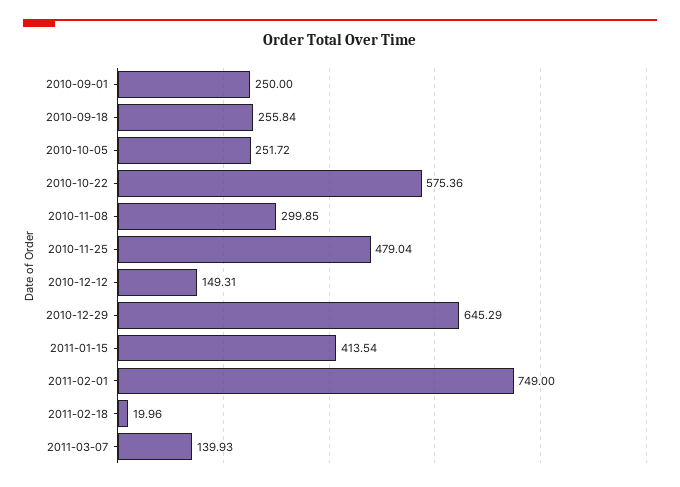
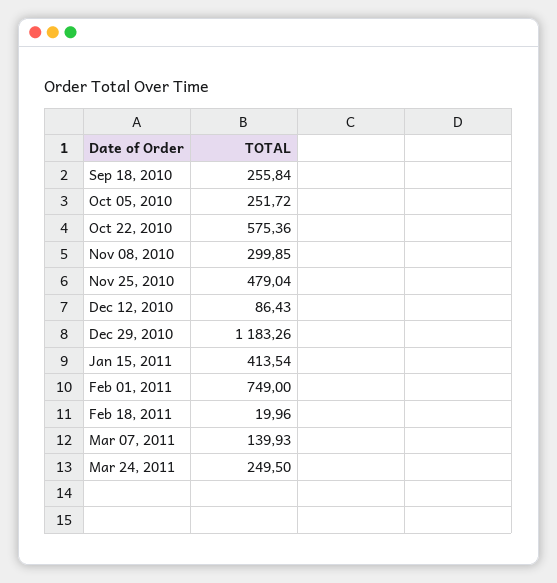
2010-09-01: 250 -> none
2010-12-12: 149.31 -> 86.43
2010-12-29: 645.29 -> 1183.26
Mar 24, 2011: none -> 249.5

